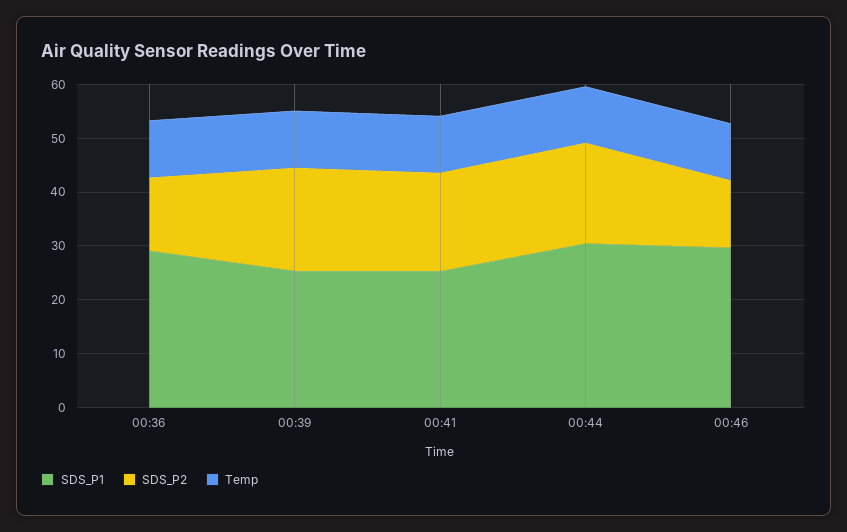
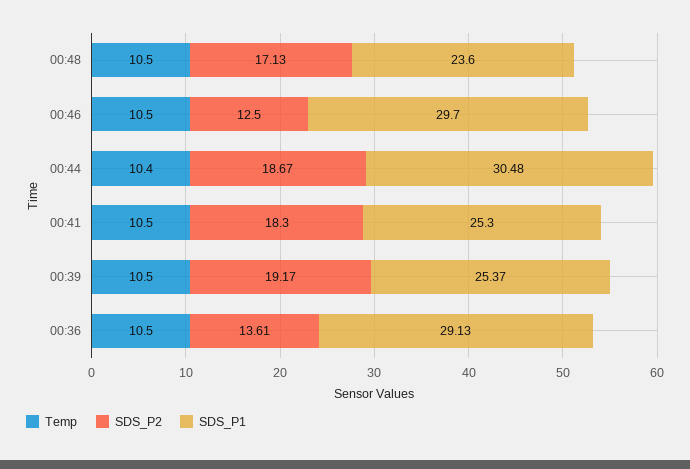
Temp, 00:48: none -> 10.5
SDS_P2, 00:48: none -> 17.13
SDS_P1, 00:48: none -> 23.6

